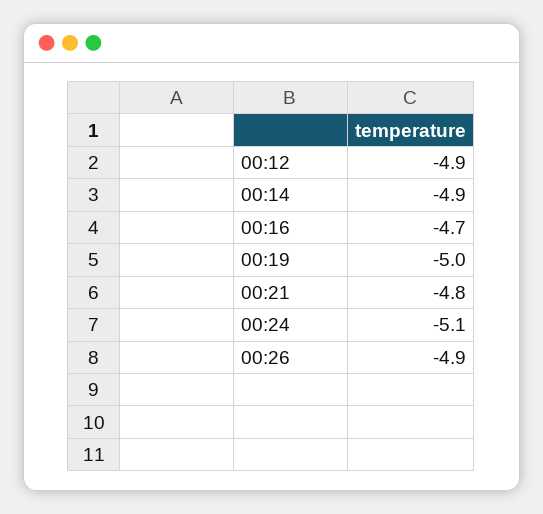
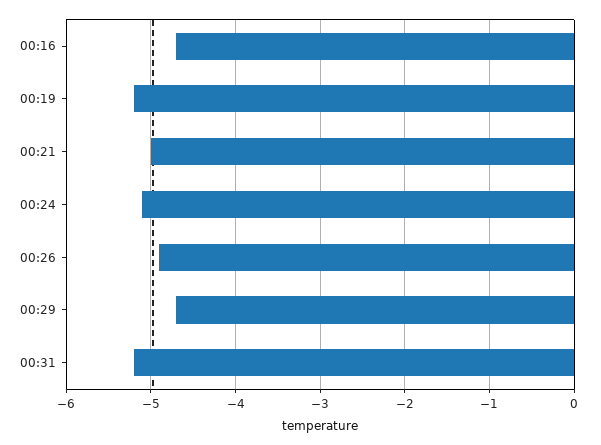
00:12: -4.9 -> none
00:14: -4.9 -> none
00:19: -5 -> -5.2
00:21: -4.8 -> -5
00:29: none -> -4.7
00:31: none -> -5.2

